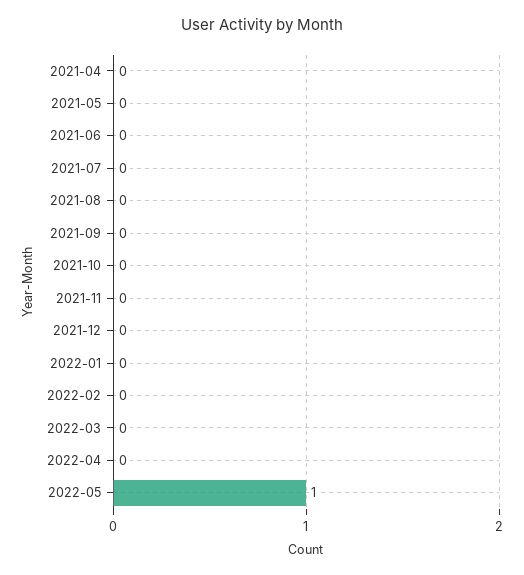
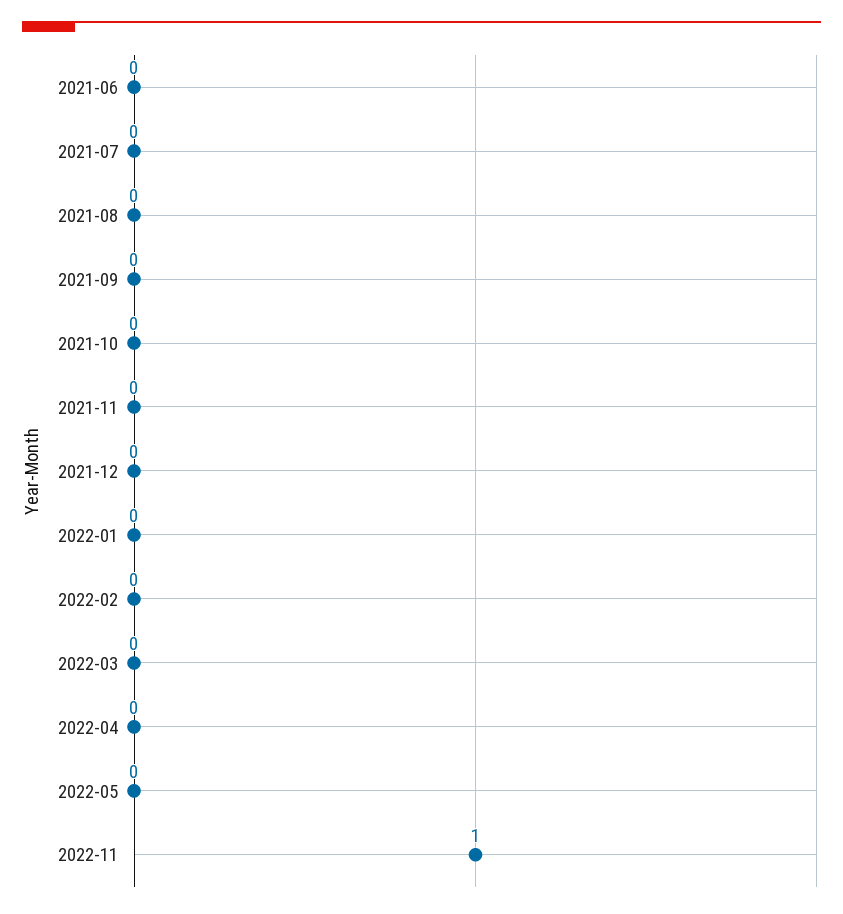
2021-04: 0 -> none
2021-05: 0 -> none
2022-05: 1 -> 0
2022-11: none -> 1

